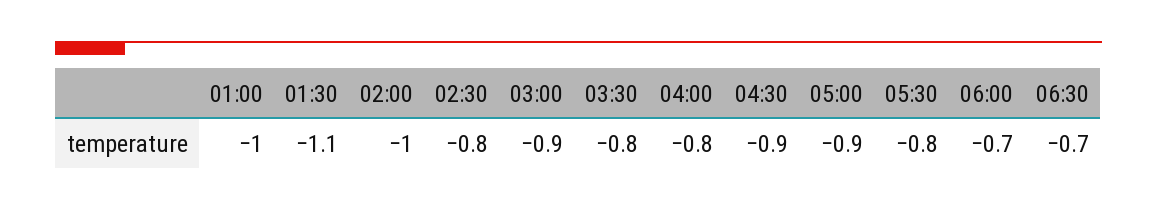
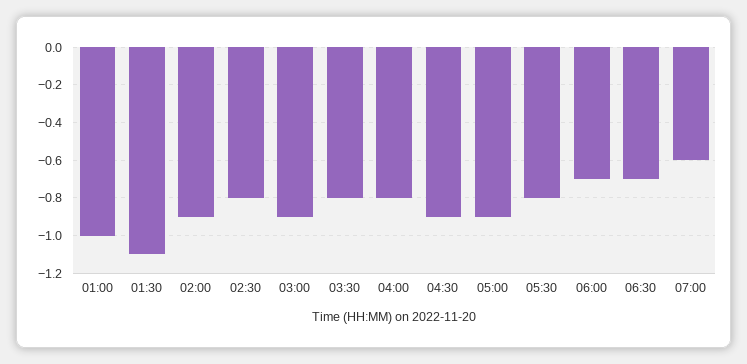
02:00: -1 -> -0.9
07:00: none -> -0.6

